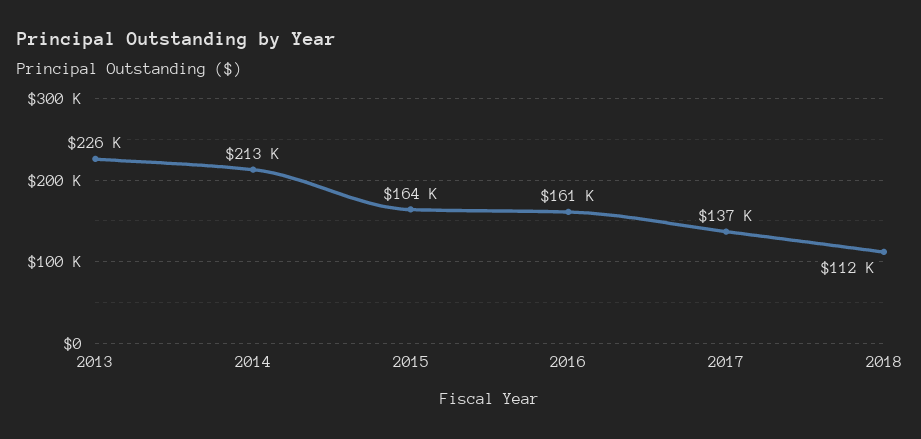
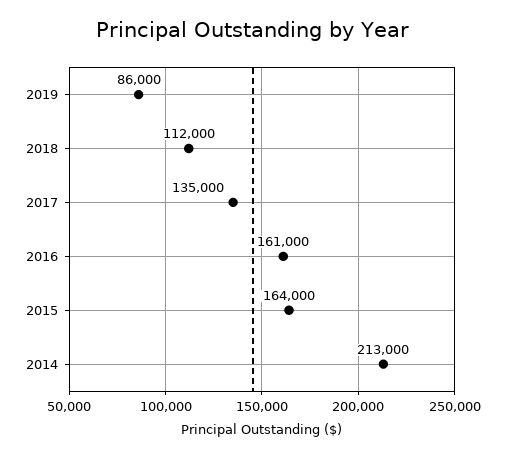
2013: 226000 -> none
2017: 137000 -> 135000
2019: none -> 86000

